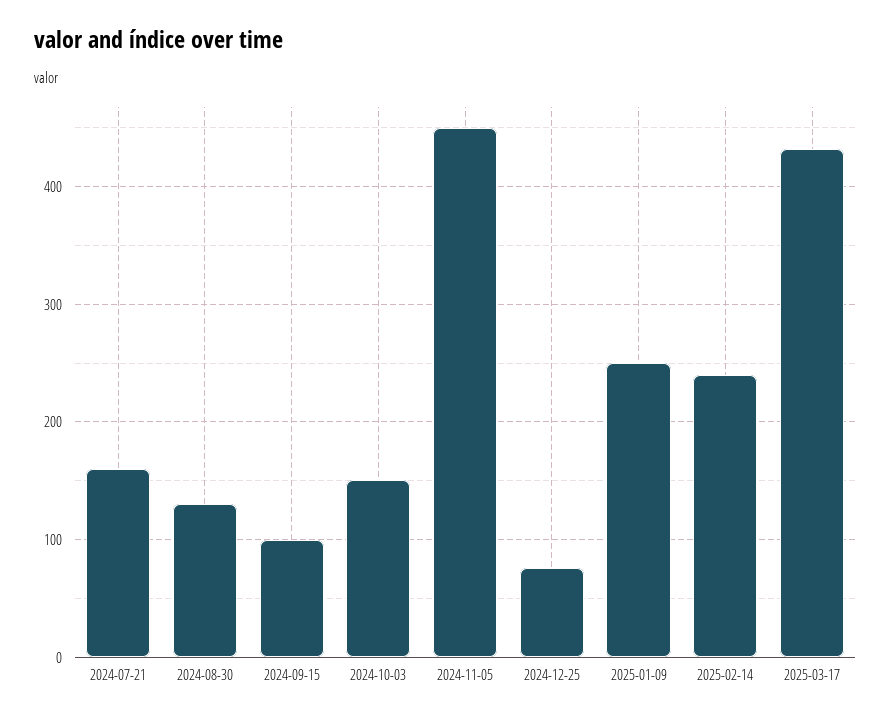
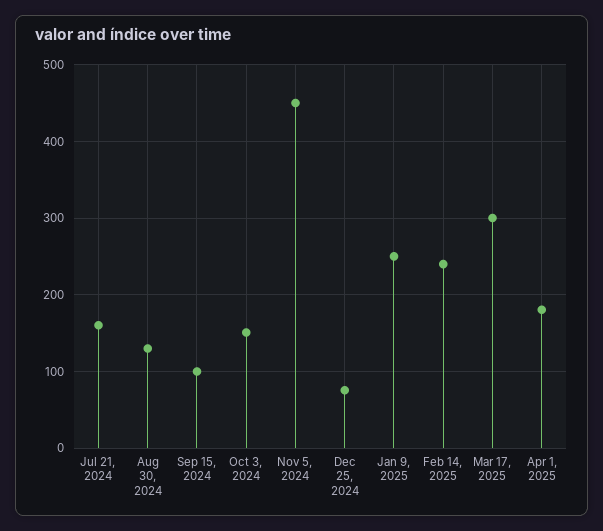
2025-03-17: 430 -> 300
Apr 1, 2025: none -> 180

